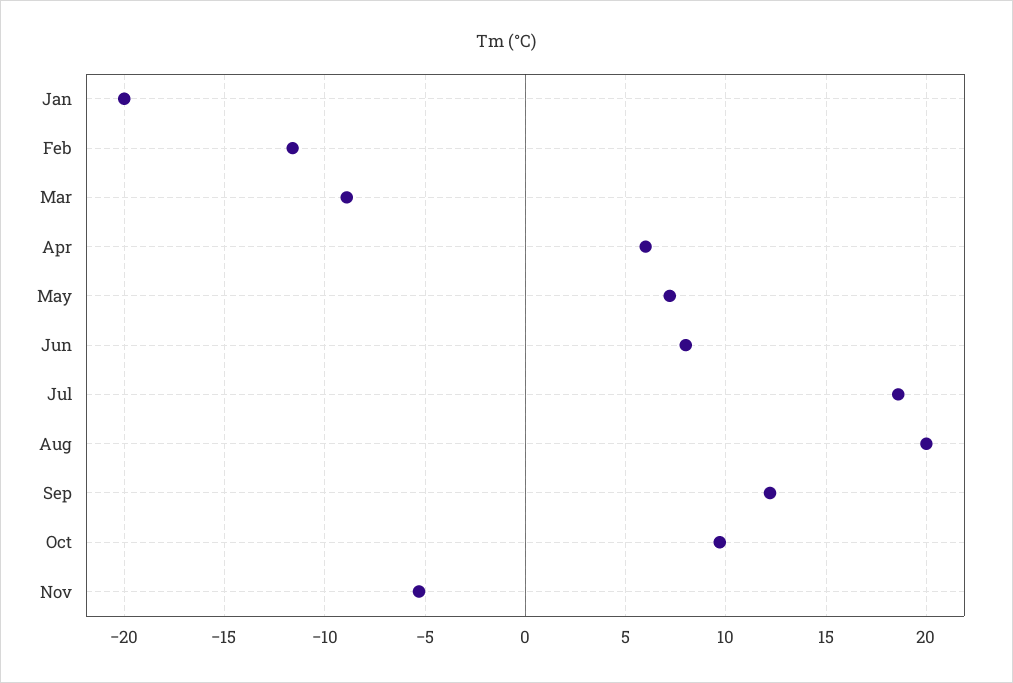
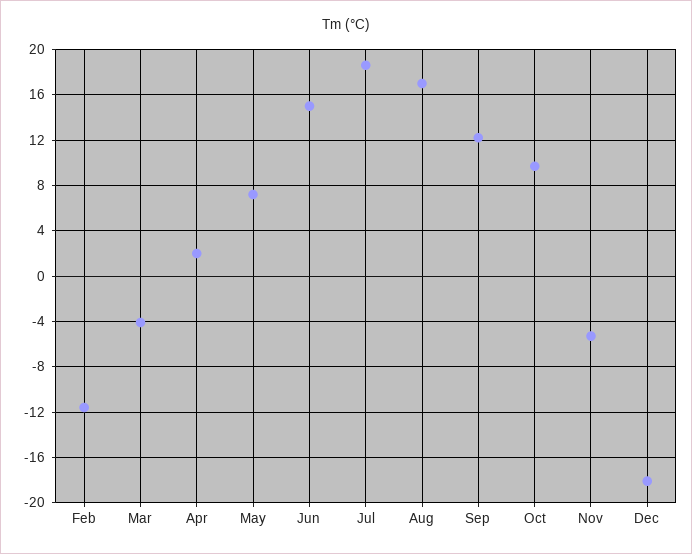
Jan: -20 -> none
Mar: -9 -> -4
Apr: 6 -> 2
Jun: 8 -> 15
Aug: 20 -> 17
Dec: none -> -18

